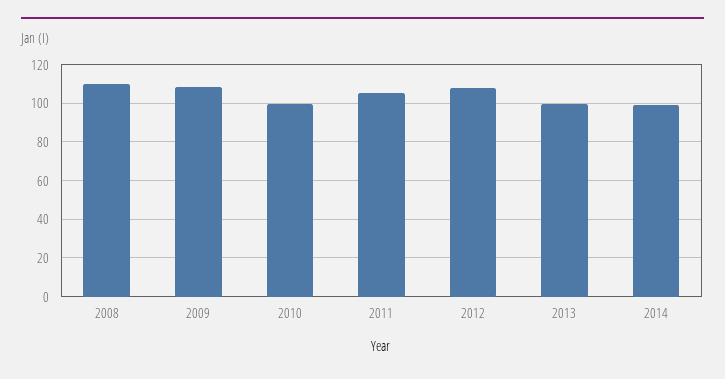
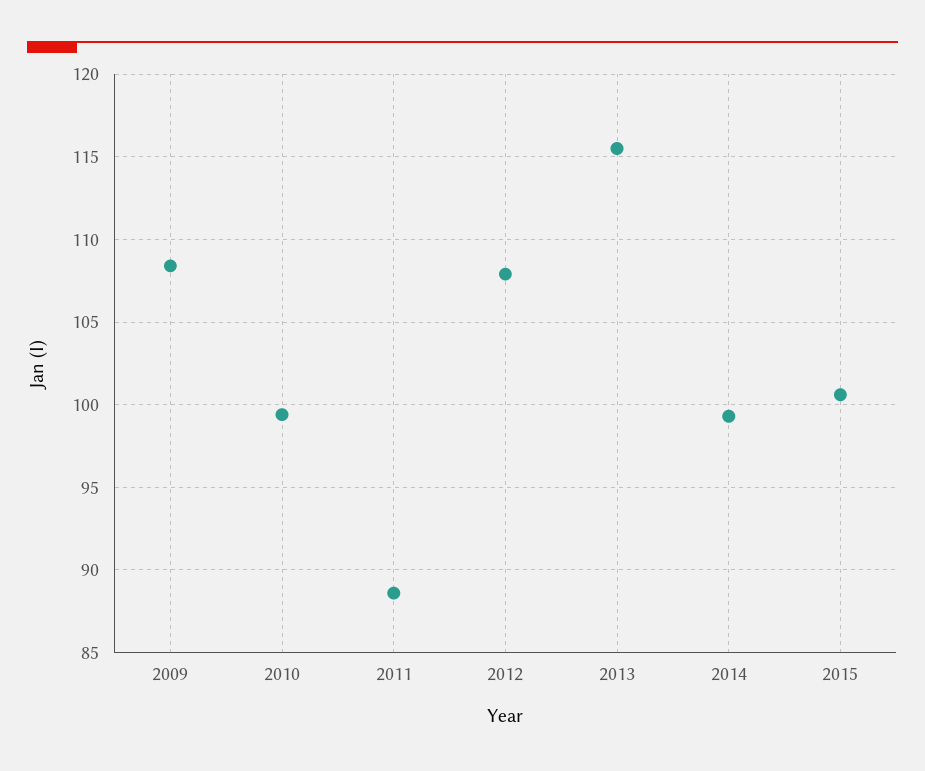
2008: 110 -> none
2011: 105 -> 88.5
2013: 100 -> 115.5
2015: none -> 100.5

